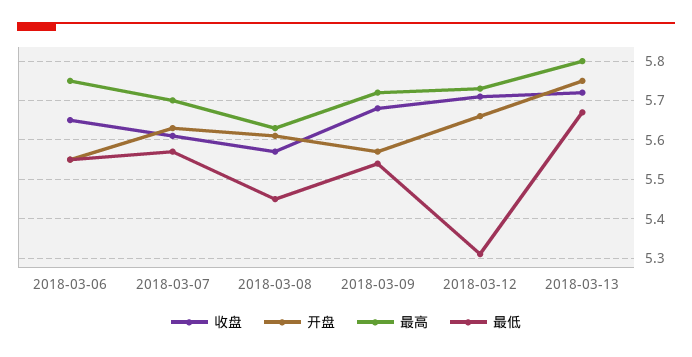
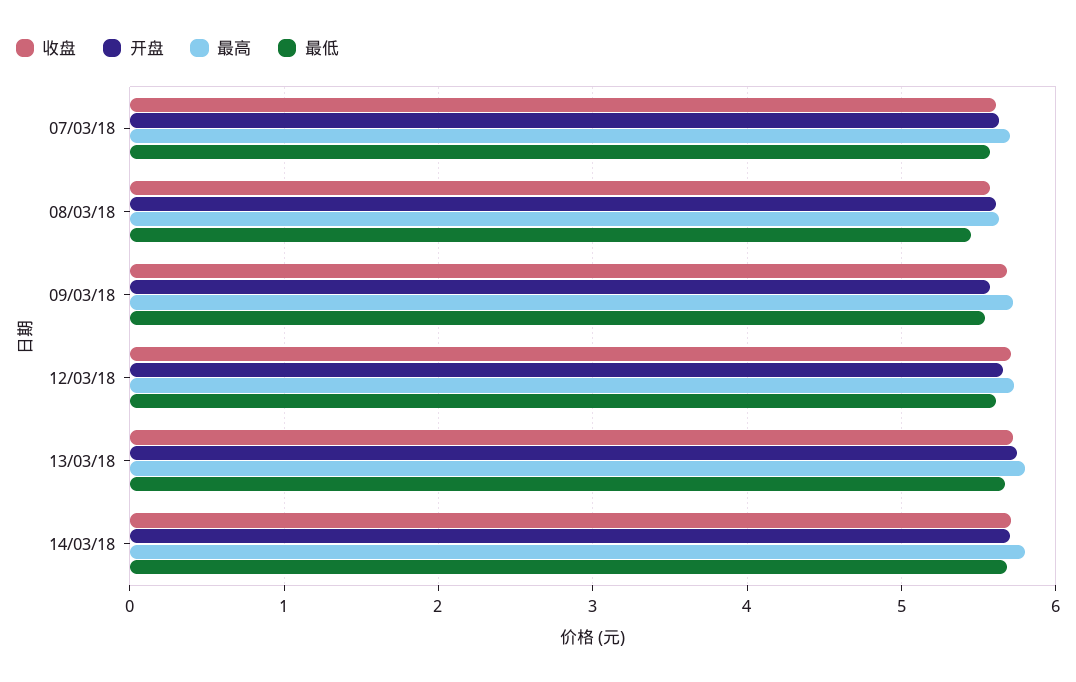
收盘, 2018-03-06: 5.65 -> none
开盘, 2018-03-06: 5.55 -> none
最高, 2018-03-06: 5.75 -> none
最低, 2018-03-06: 5.55 -> none
最低, 2018-03-12: 5.3 -> 5.6
收盘, 14/03/18: none -> 5.7
开盘, 14/03/18: none -> 5.7
最高, 14/03/18: none -> 5.8
最低, 14/03/18: none -> 5.7

